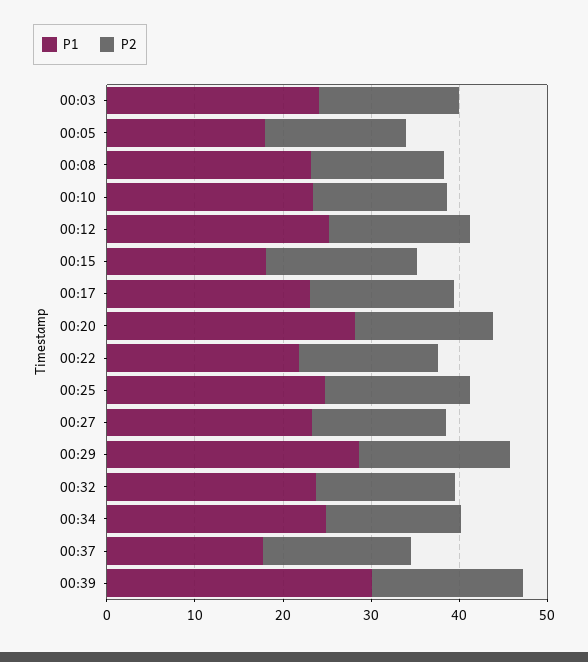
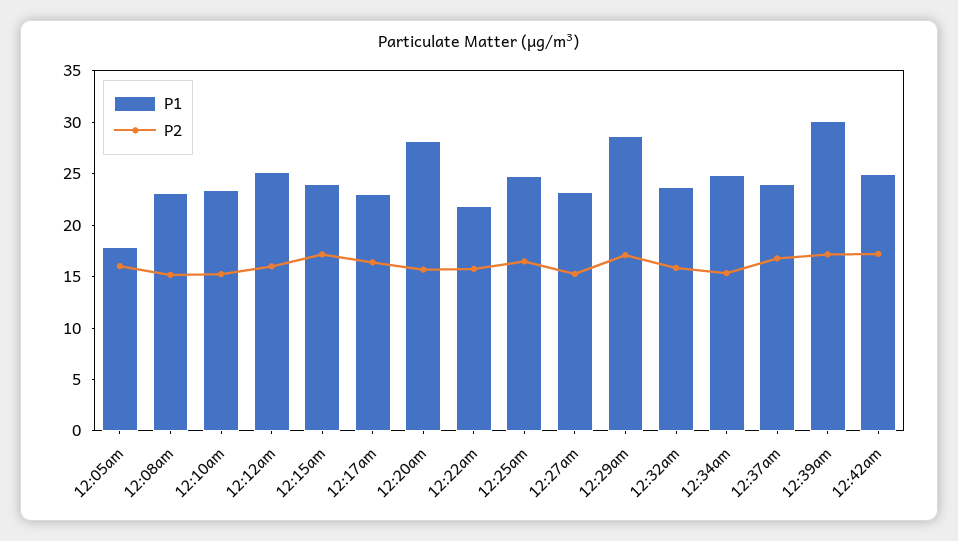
P1, 00:03: 24 -> none
P2, 00:03: 16 -> none
P1, 00:15: 18 -> 24
P1, 00:37: 18 -> 24
P1, 12:42am: none -> 25
P2, 12:42am: none -> 17

